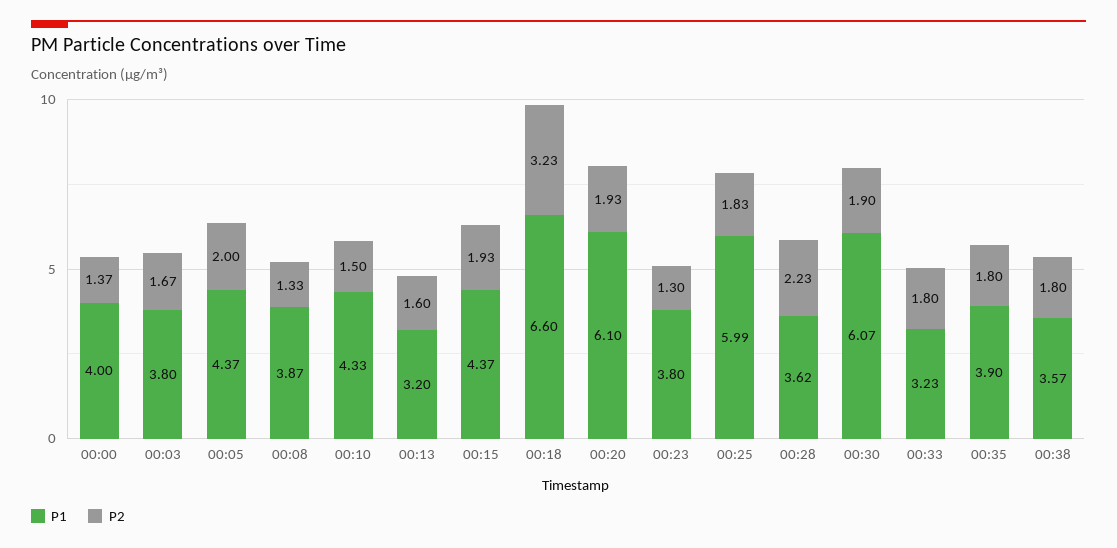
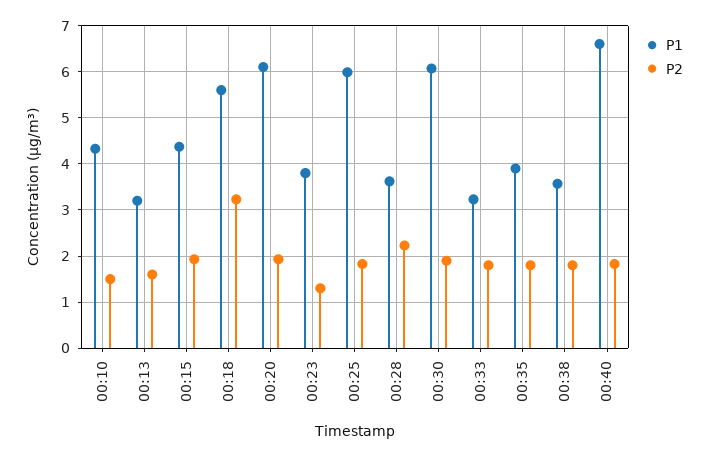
P1, 00:00: 4 -> none
P2, 00:00: 1.37 -> none
P1, 00:03: 3.8 -> none
P2, 00:03: 1.67 -> none
P1, 00:05: 4.37 -> none
P2, 00:05: 2 -> none
P1, 00:08: 3.87 -> none
P2, 00:08: 1.33 -> none
P1, 00:18: 6.6 -> 5.6
P1, 00:40: none -> 6.6
P2, 00:40: none -> 1.8

